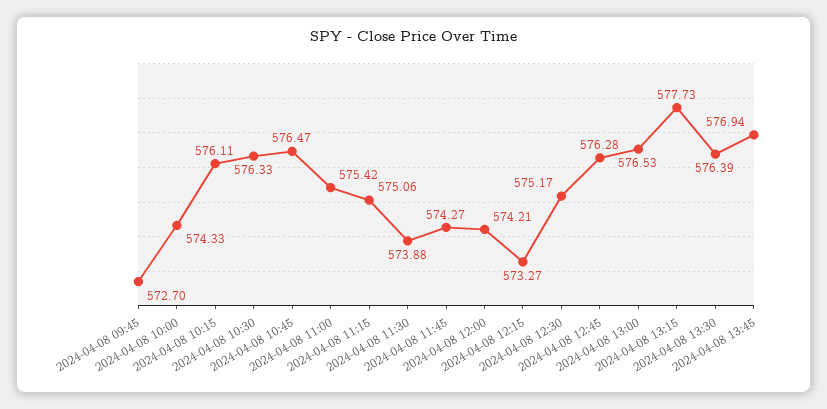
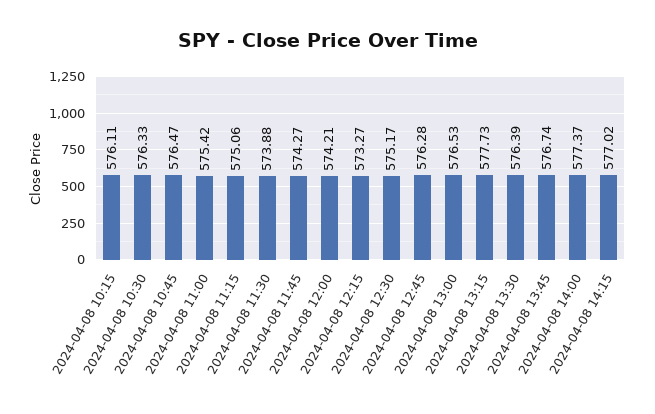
2024-04-08 09:45: 572.7 -> none
2024-04-08 10:00: 574.33 -> none
2024-04-08 13:45: 576.94 -> 576.74
2024-04-08 14:00: none -> 577.37
2024-04-08 14:15: none -> 577.02

